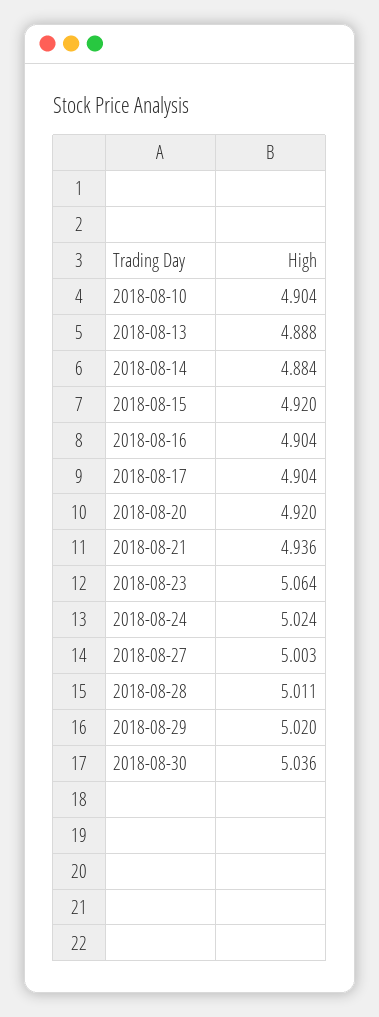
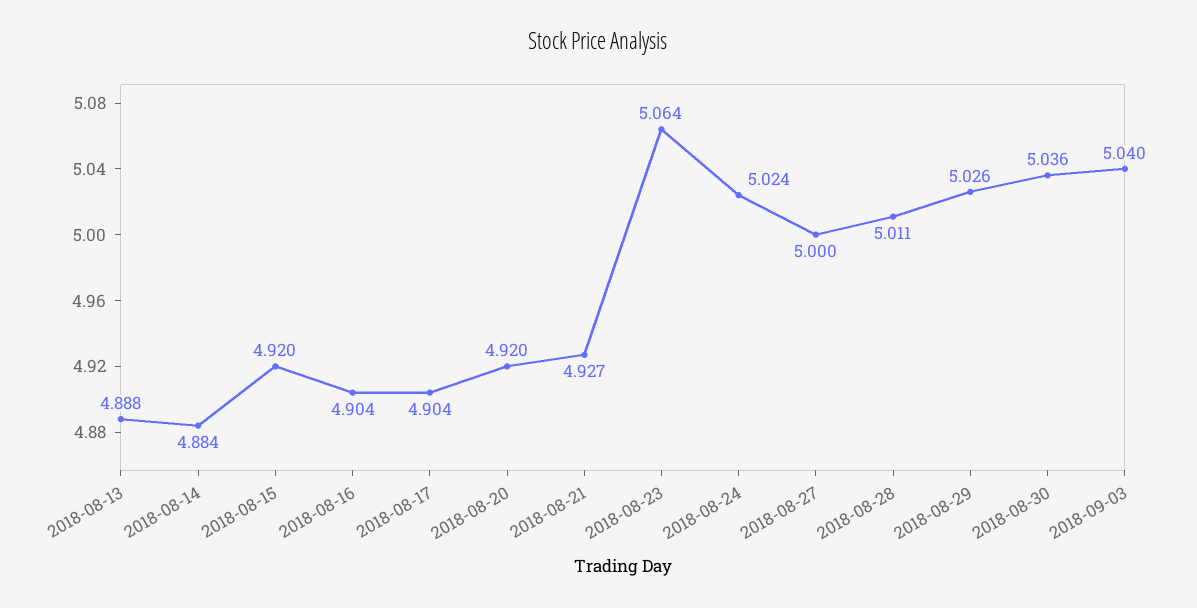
2018-08-10: 4.904 -> none
2018-08-21: 4.936 -> 4.927
2018-08-27: 5.003 -> 5
2018-08-29: 5.02 -> 5.026
2018-09-03: none -> 5.04

